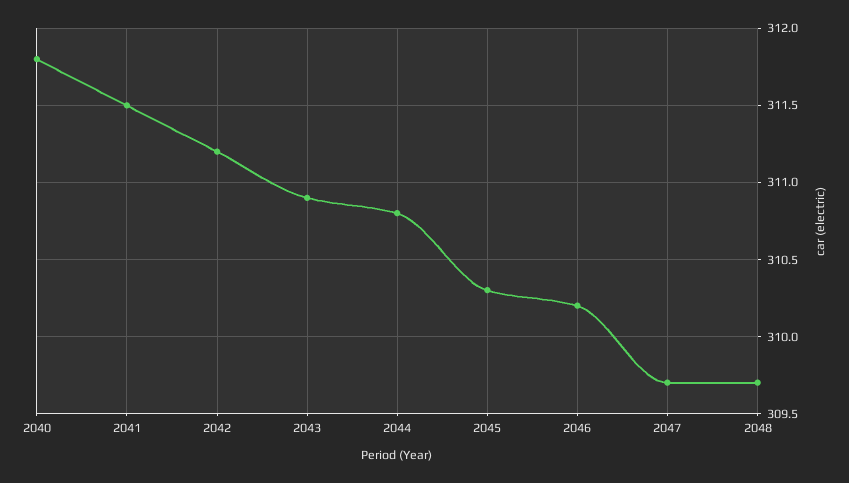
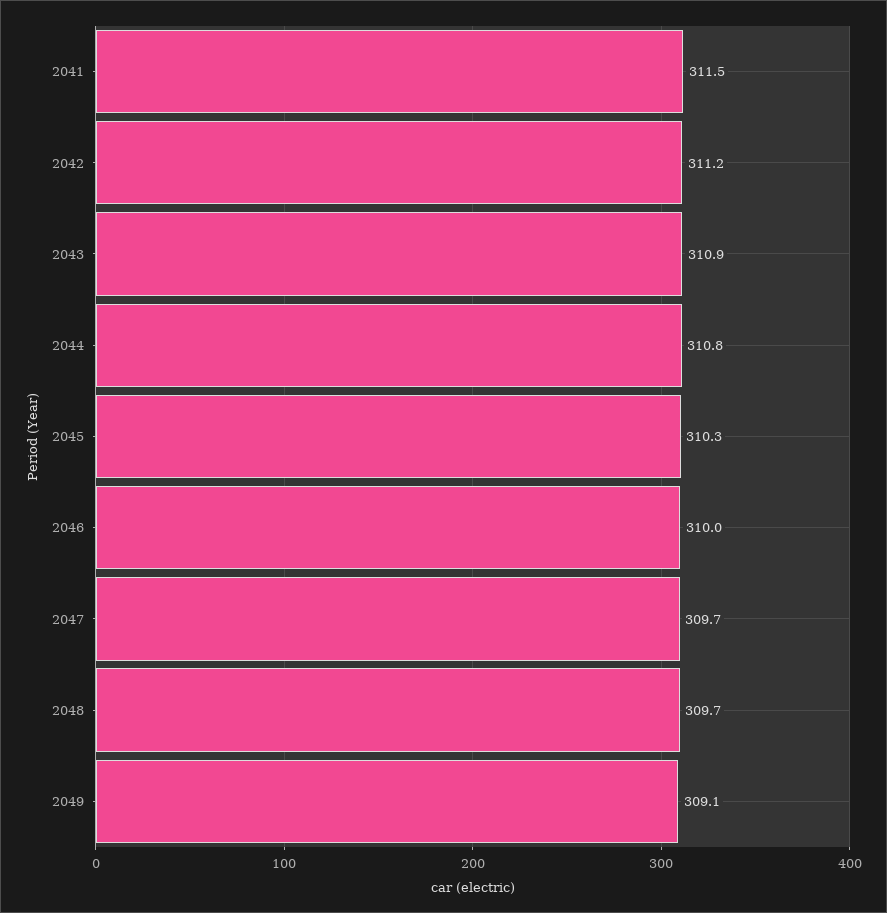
2040: 311.8 -> none
2046: 310.2 -> 310
2049: none -> 309.1

